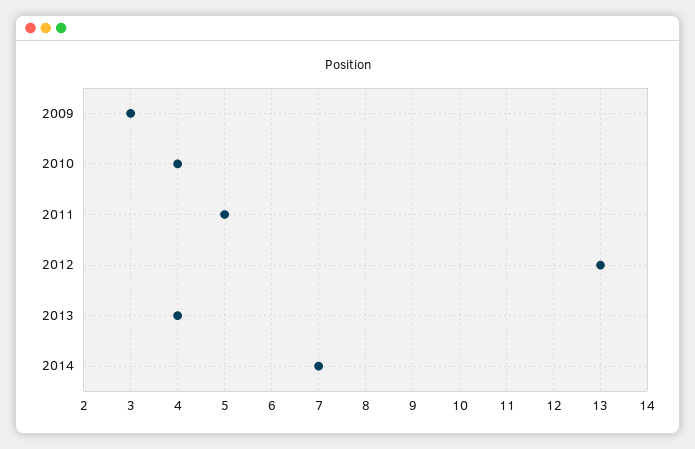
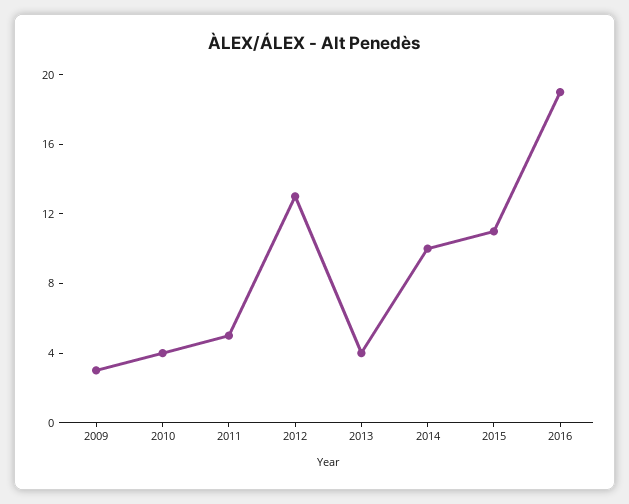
2014: 7 -> 10
2015: none -> 11
2016: none -> 19

